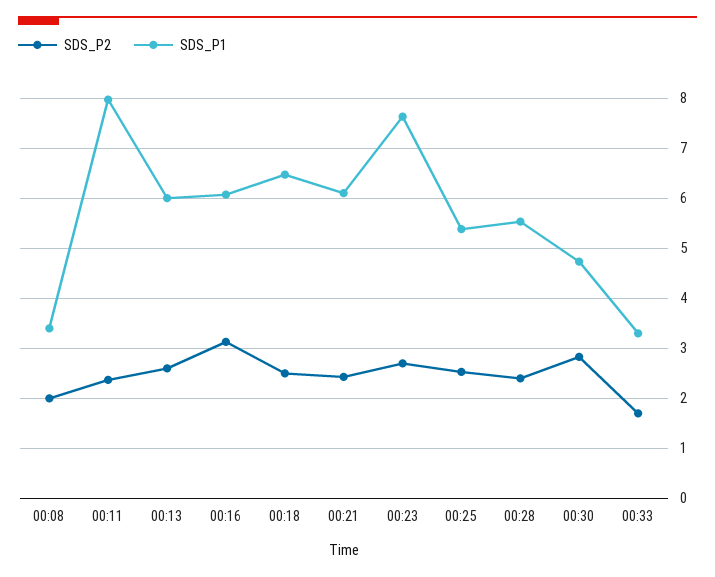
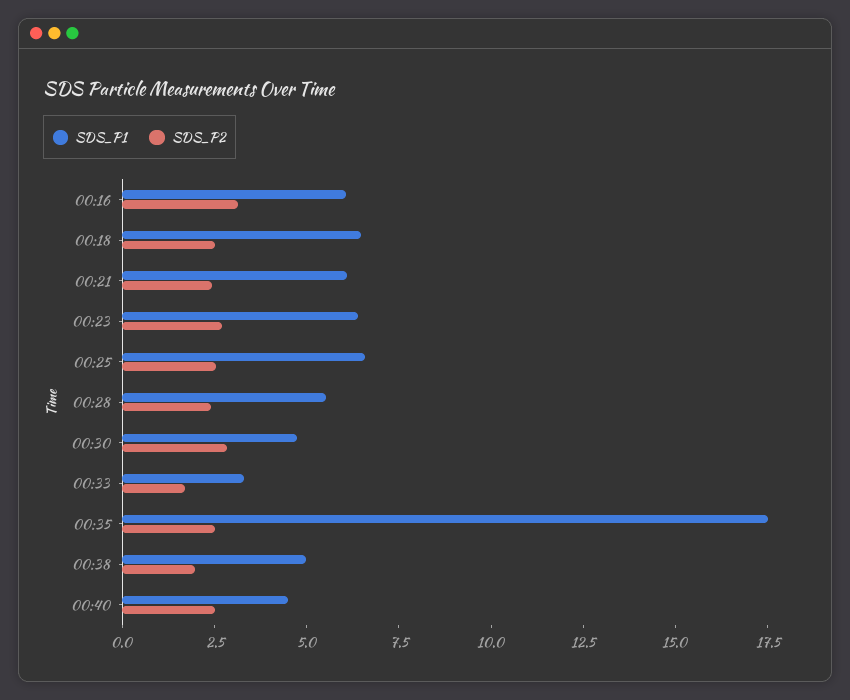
SDS_P2, 00:08: 2 -> none
SDS_P1, 00:08: 3.4 -> none
SDS_P2, 00:11: 2.4 -> none
SDS_P1, 00:11: 8 -> none
SDS_P2, 00:13: 2.6 -> none
SDS_P1, 00:13: 6 -> none
SDS_P1, 00:23: 7.6 -> 6.5
SDS_P1, 00:25: 5.4 -> 6.5
SDS_P1, 00:35: none -> 17.5
SDS_P2, 00:35: none -> 2.5
SDS_P1, 00:38: none -> 5
SDS_P2, 00:38: none -> 2
SDS_P1, 00:40: none -> 4.5
SDS_P2, 00:40: none -> 2.5

